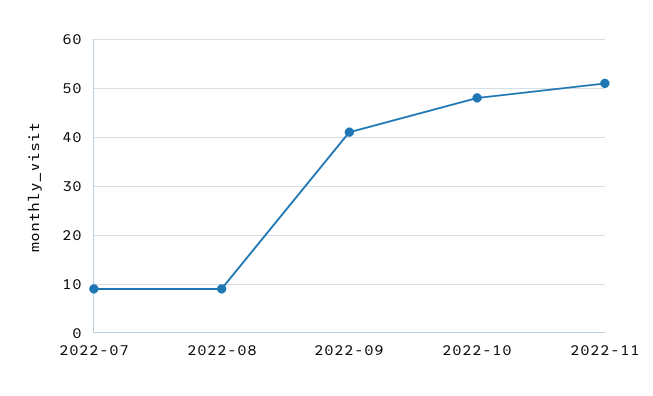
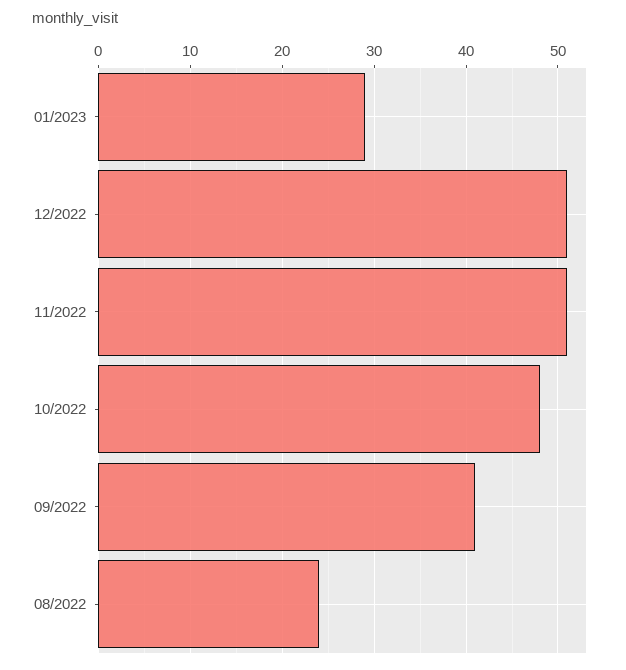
2022-07: 10 -> none
2022-08: 10 -> 24
01/2023: none -> 29
12/2022: none -> 51

